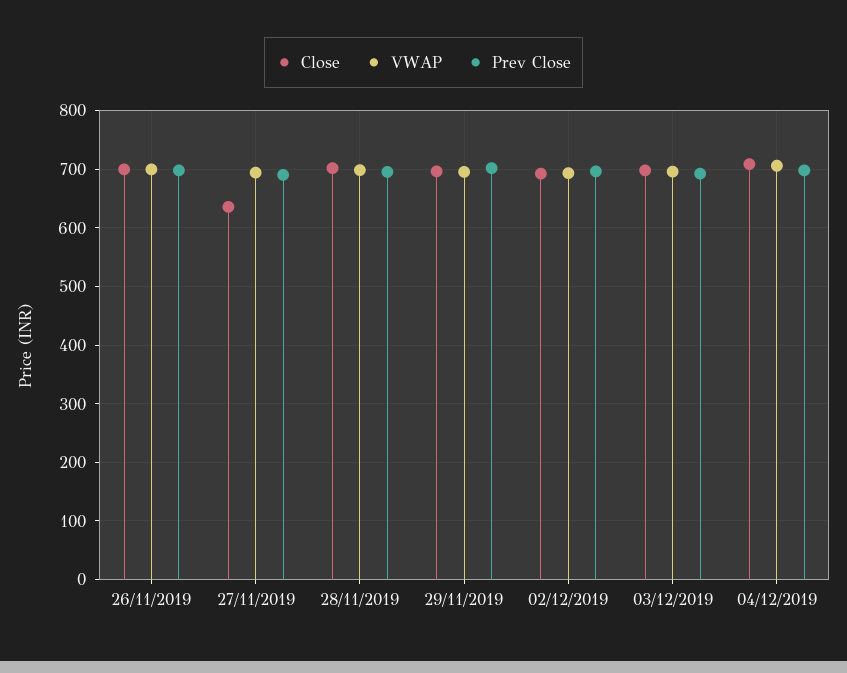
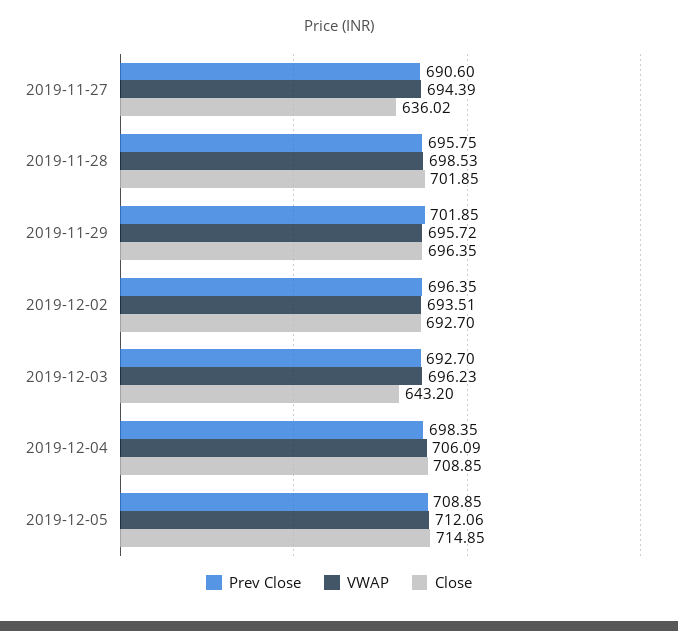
Close, 26/11/2019: 700 -> none
VWAP, 26/11/2019: 700 -> none
Prev Close, 26/11/2019: 700 -> none
Close, 03/12/2019: 700 -> 643.2
Prev Close, 2019-12-05: none -> 708.85
VWAP, 2019-12-05: none -> 712.06
Close, 2019-12-05: none -> 714.85

